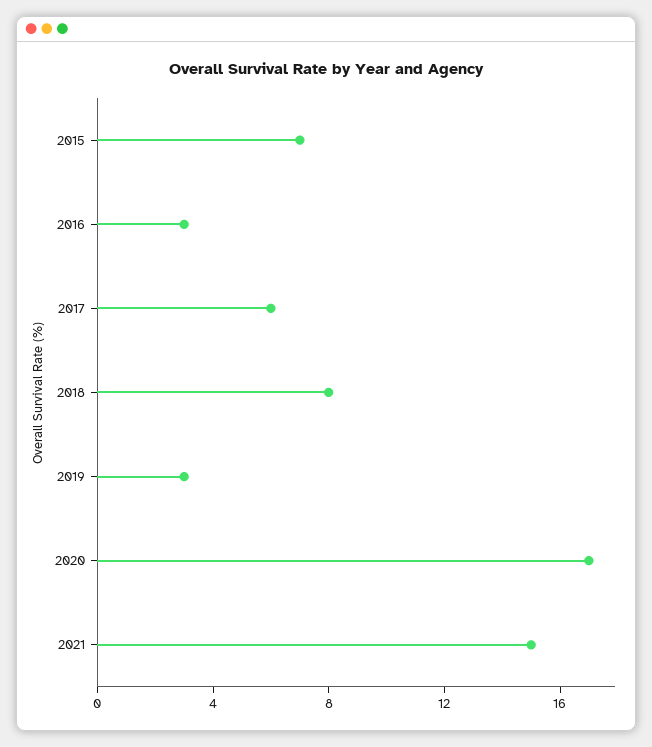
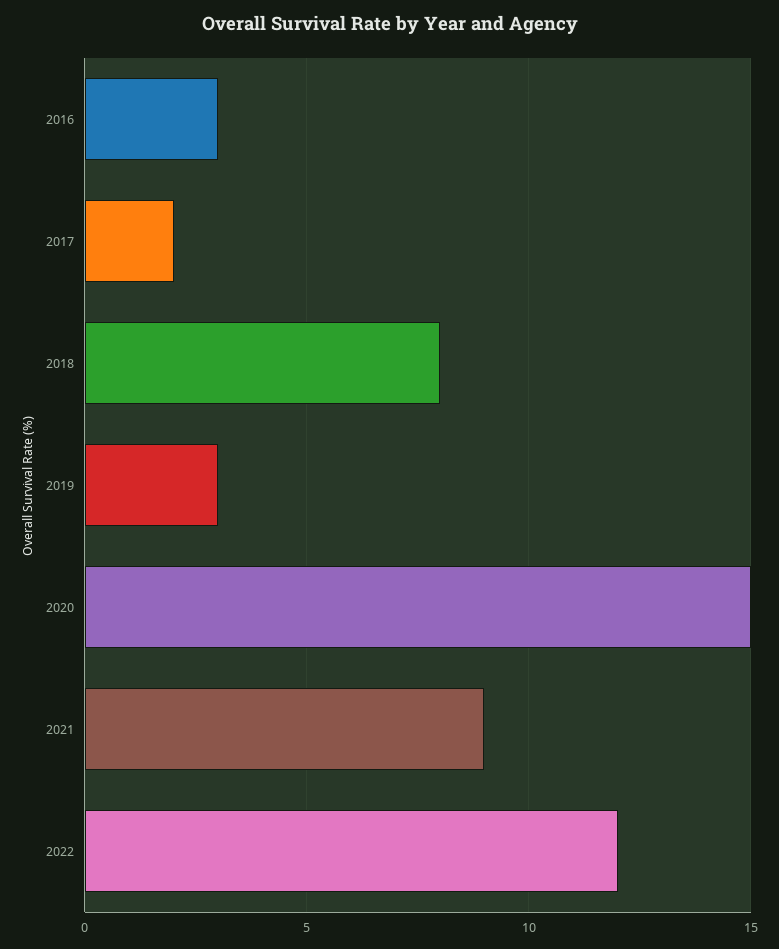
2015: 7 -> none
2017: 6 -> 2
2020: 17 -> 15
2021: 15 -> 9
2022: none -> 12

